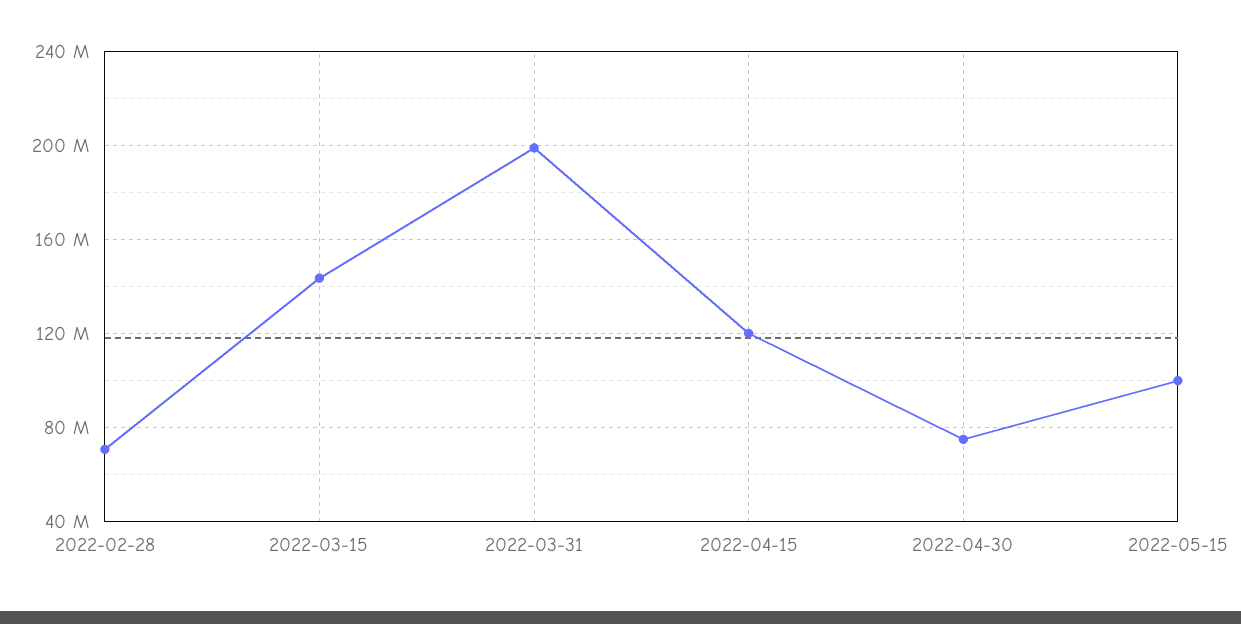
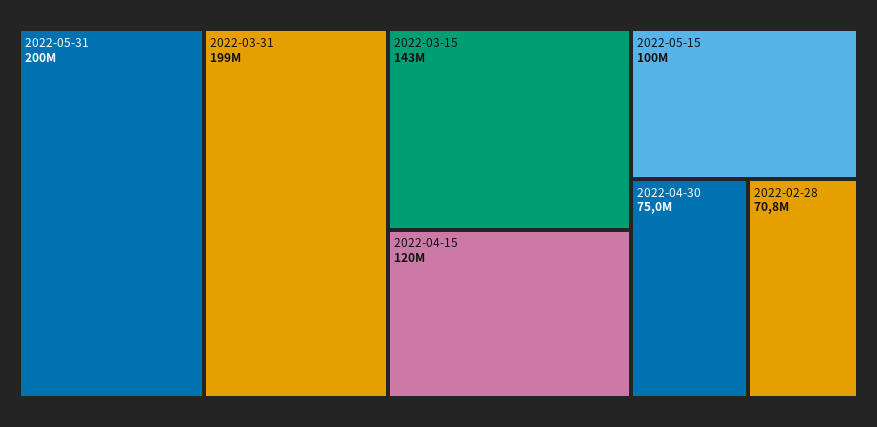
2022-05-31: none -> 200000000

